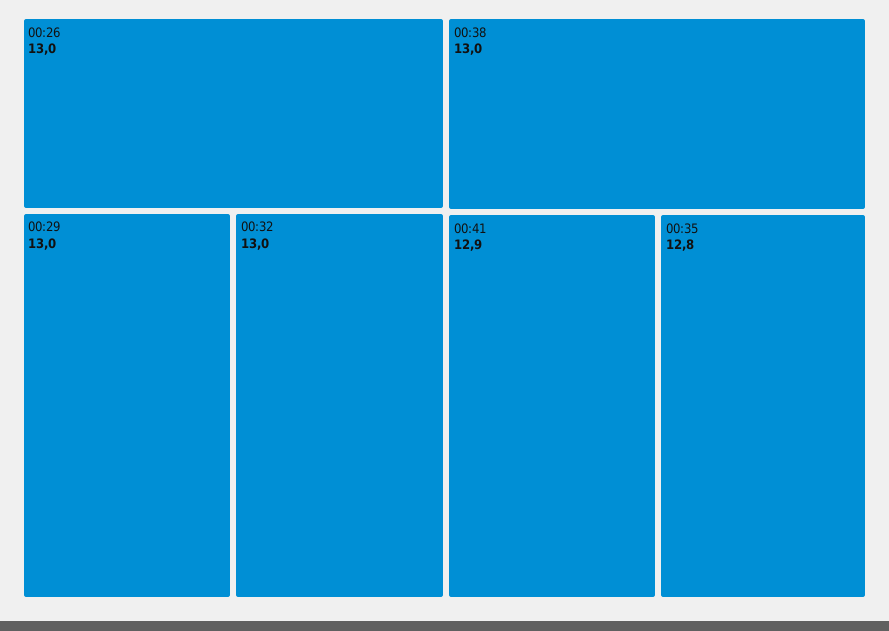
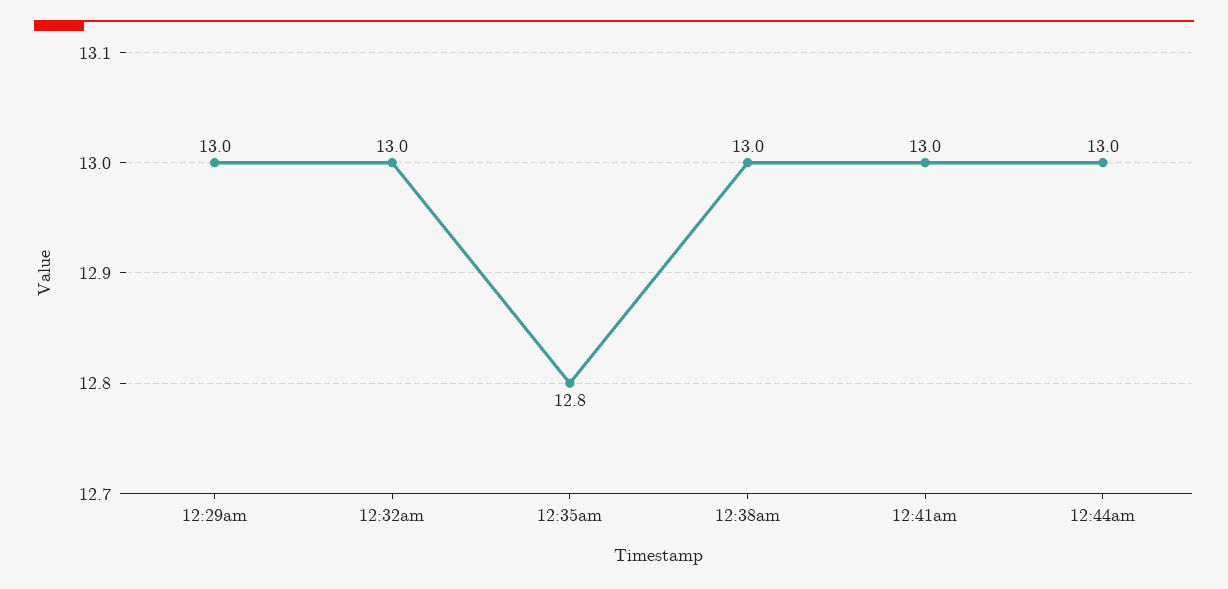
00:26: 13 -> none
00:41: 12.9 -> 13
12:44am: none -> 13

